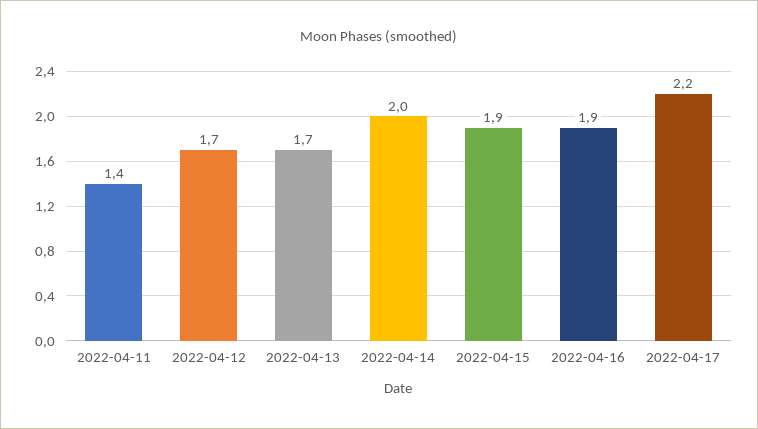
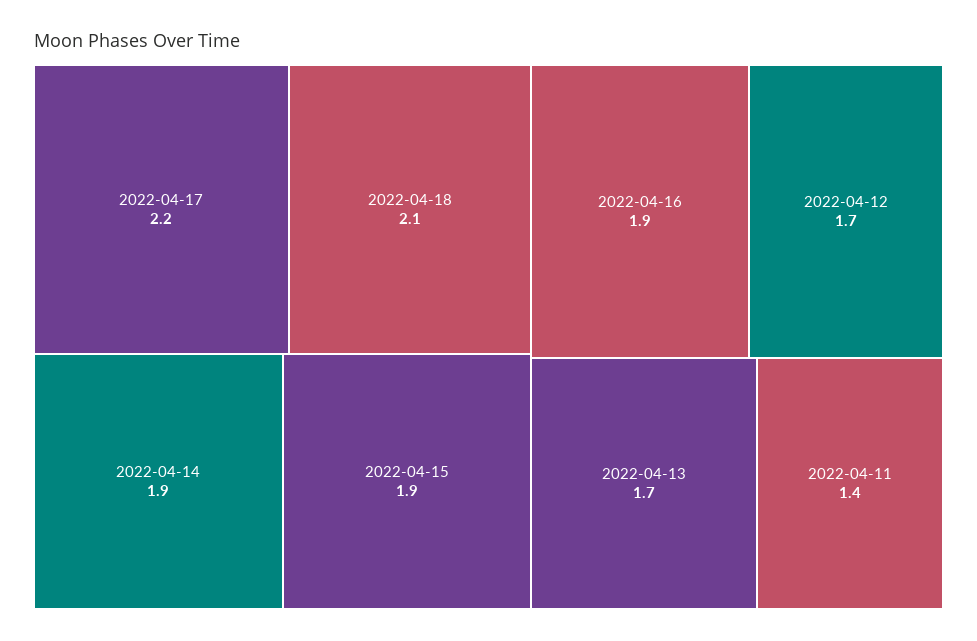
2022-04-14: 2 -> 1.9
2022-04-18: none -> 2.1

